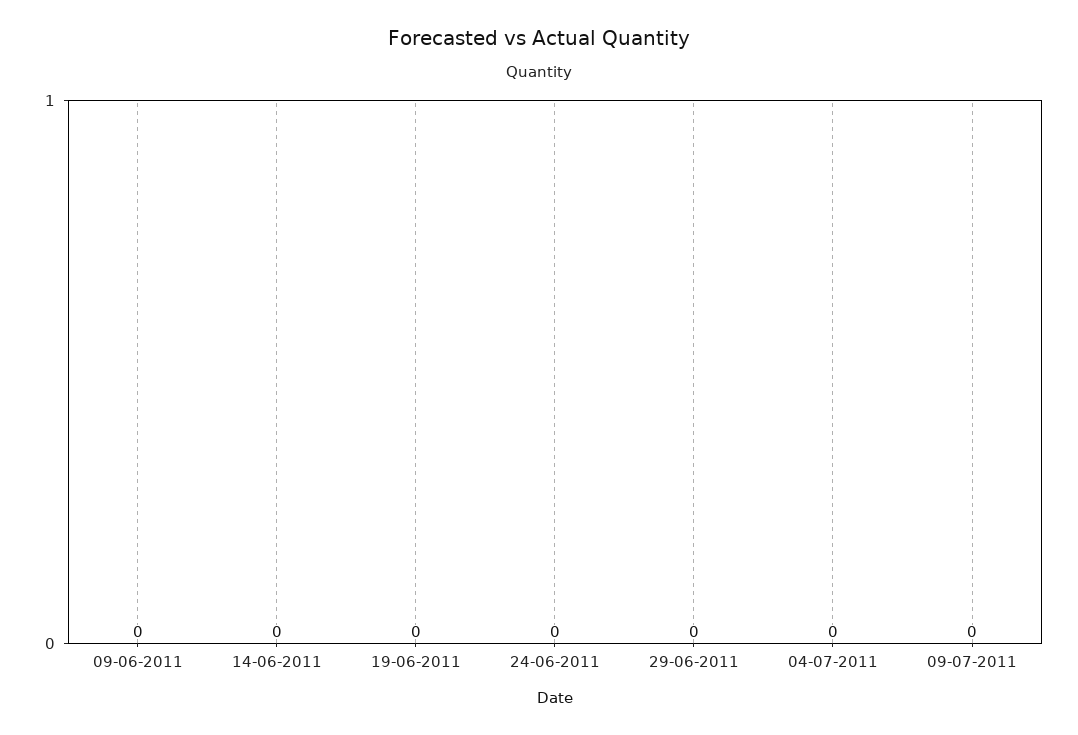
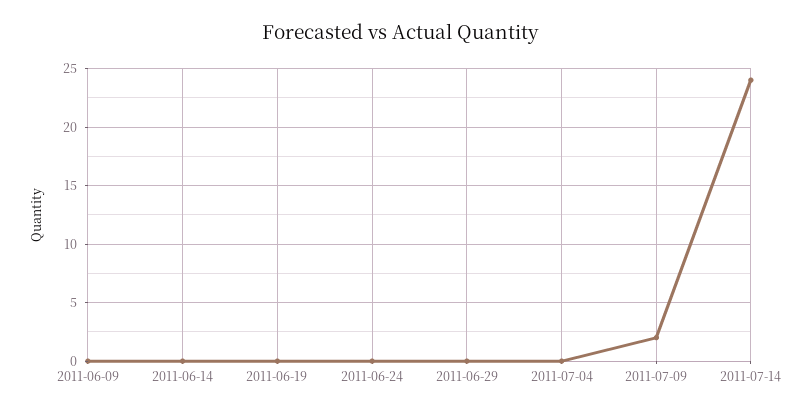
09-07-2011: 0 -> 2
2011-07-14: none -> 24

